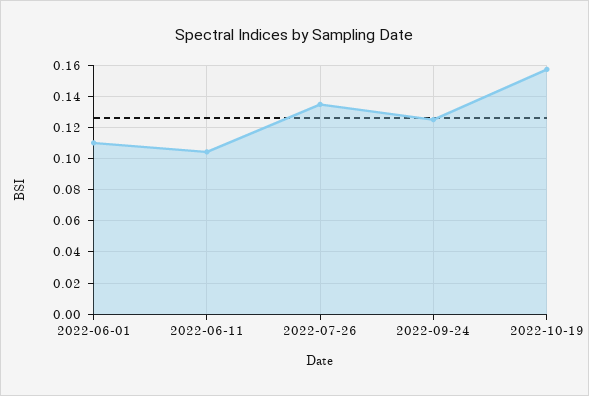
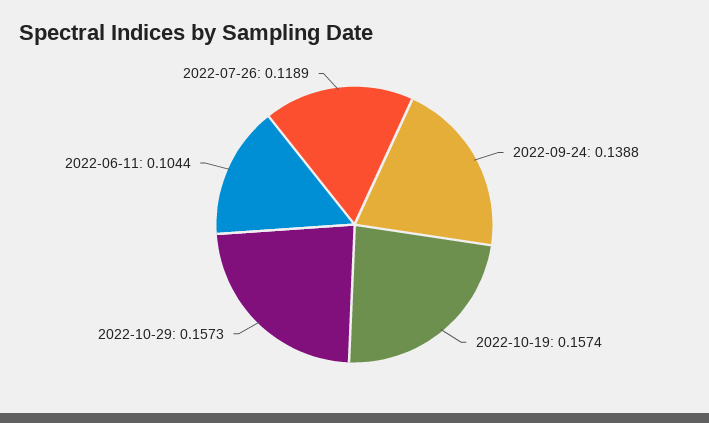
2022-06-01: 0.11 -> none
2022-07-26: 0.135 -> 0.1189
2022-09-24: 0.125 -> 0.1388
2022-10-29: none -> 0.1573

